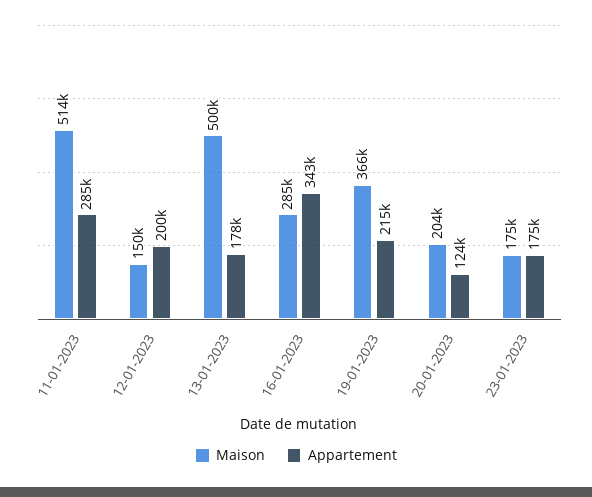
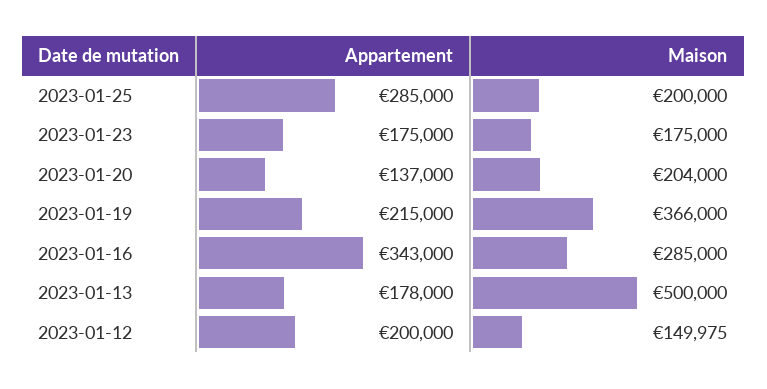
Maison, 11-01-2023: 514000 -> none
Appartement, 11-01-2023: 285000 -> none
Appartement, 20-01-2023: 124000 -> 137000
Appartement, 2023-01-25: none -> 285000
Maison, 2023-01-25: none -> 200000

